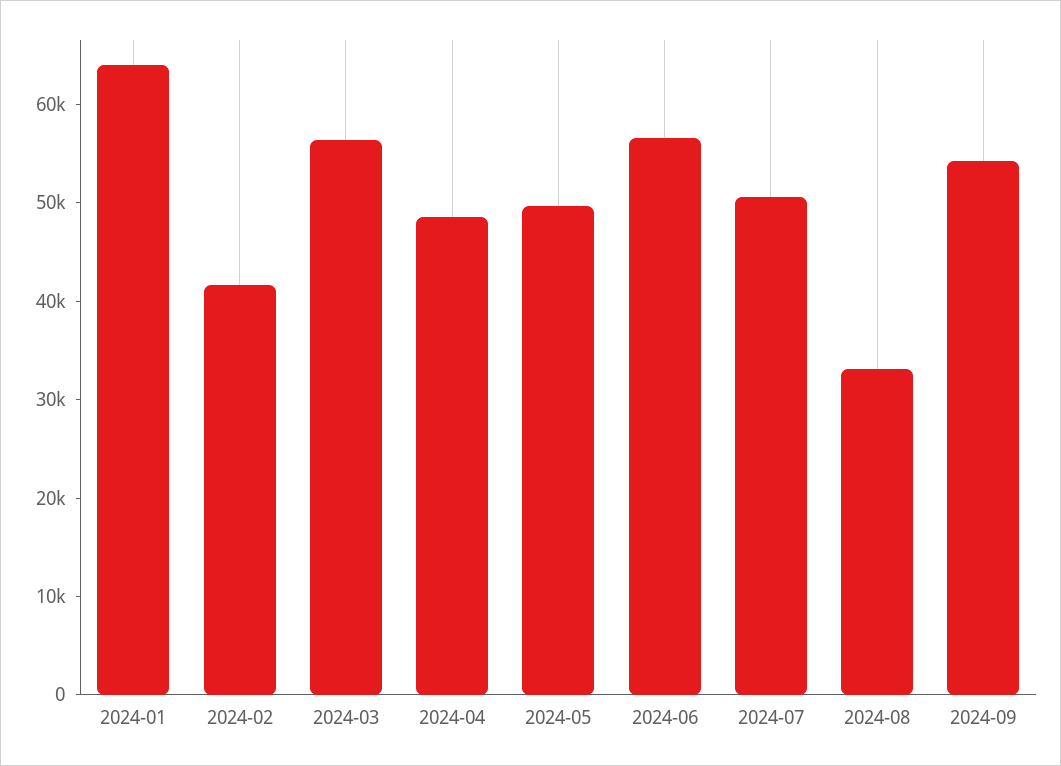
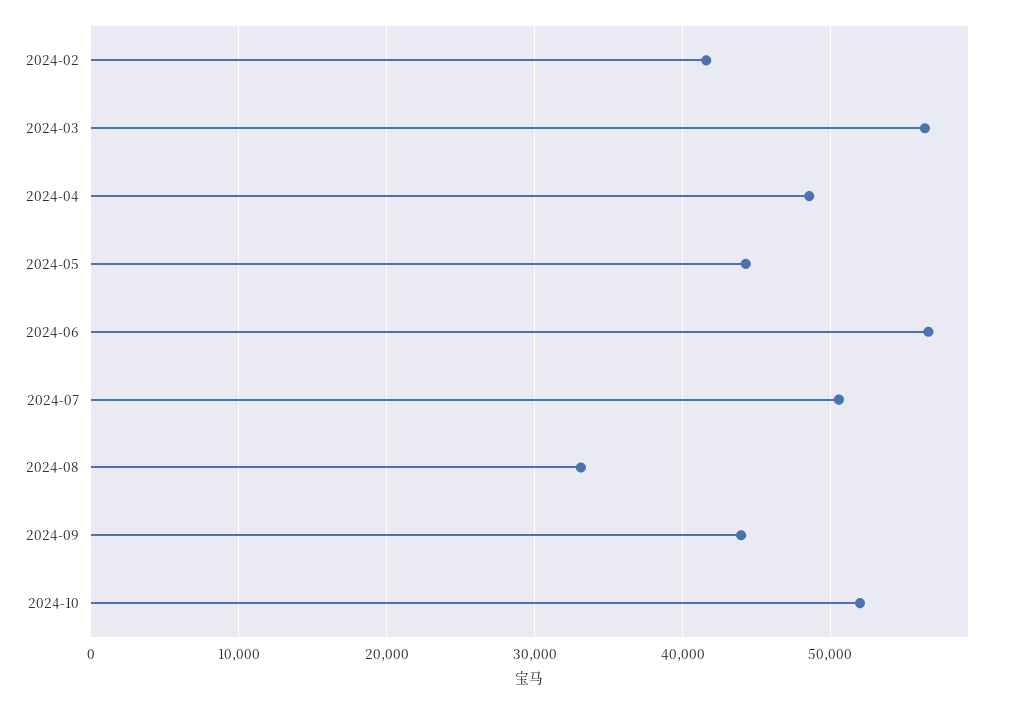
2024-01: 64000 -> none
2024-05: 50000 -> 44000
2024-09: 54000 -> 44000
2024-10: none -> 52000

